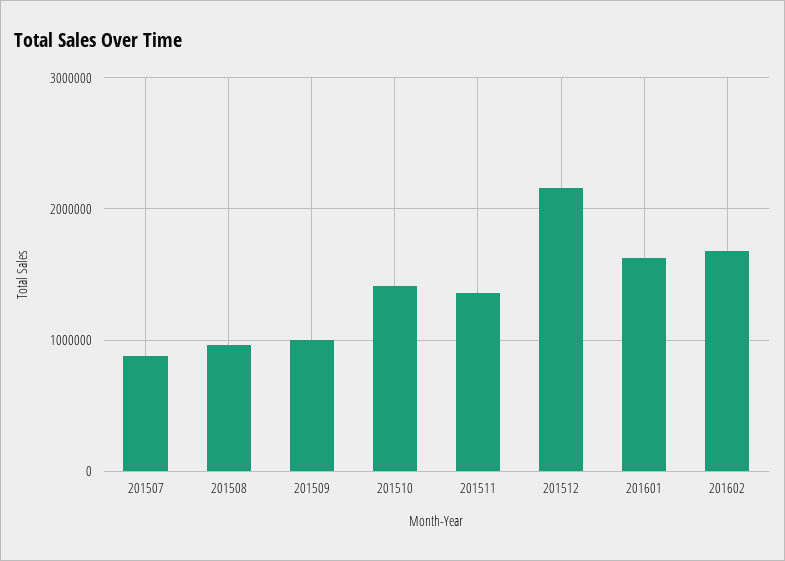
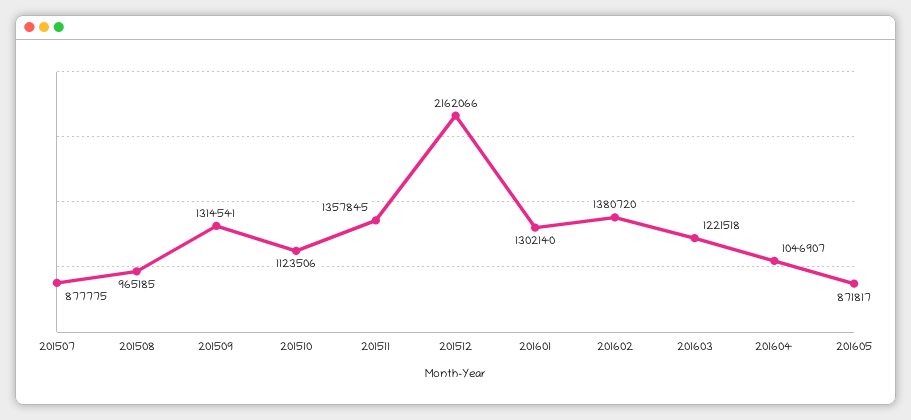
201509: 1000000 -> 1314541
201510: 1400000 -> 1123506
201601: 1600000 -> 1302140
201602: 1700000 -> 1380720
201603: none -> 1221518
201604: none -> 1046907
201605: none -> 871817

